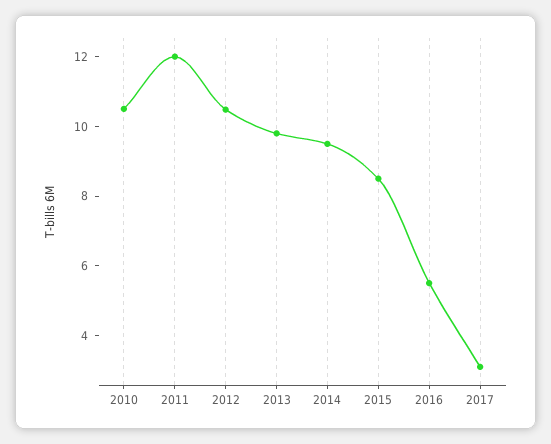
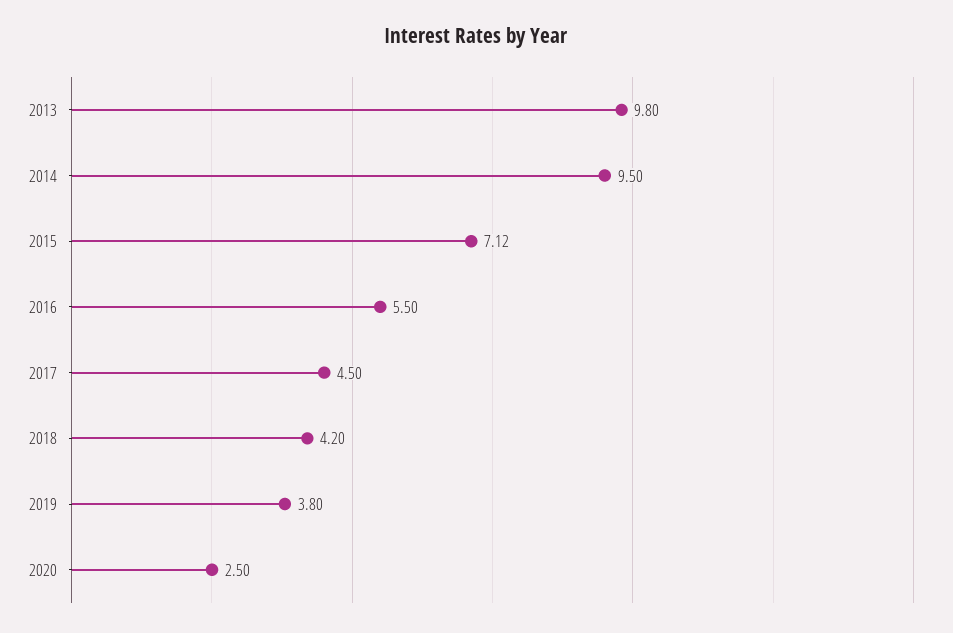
2010: 10.5 -> none
2011: 12 -> none
2012: 10.5 -> none
2015: 8.5 -> 7.12
2017: 3 -> 4.5
2018: none -> 4.2
2019: none -> 3.8
2020: none -> 2.5

